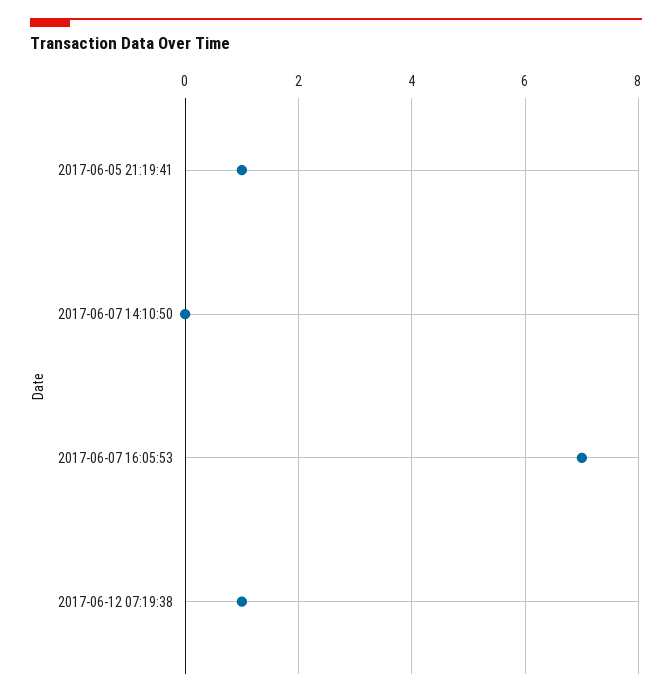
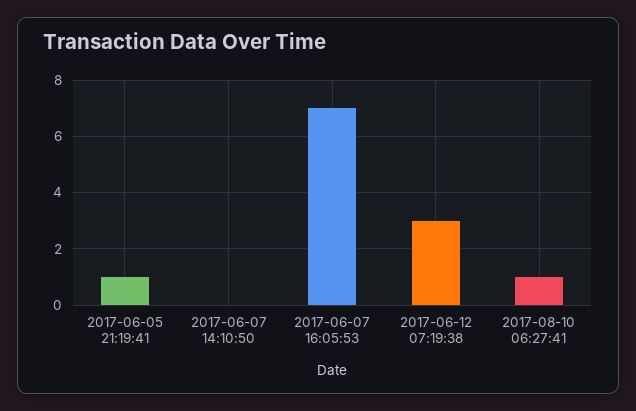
2017-06-12 07:19:38: 1 -> 3
2017-08-10 06:27:41: none -> 1

